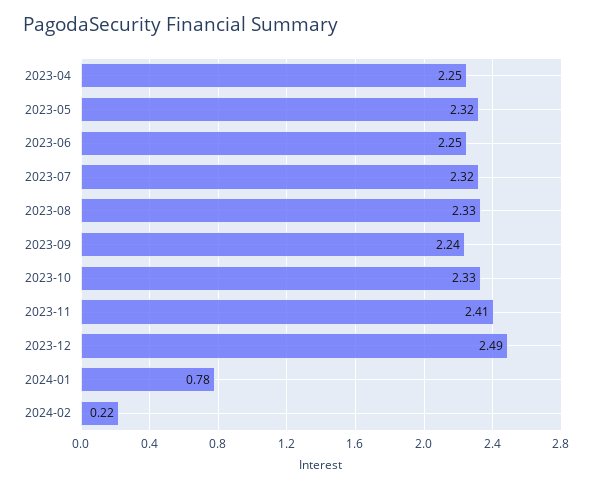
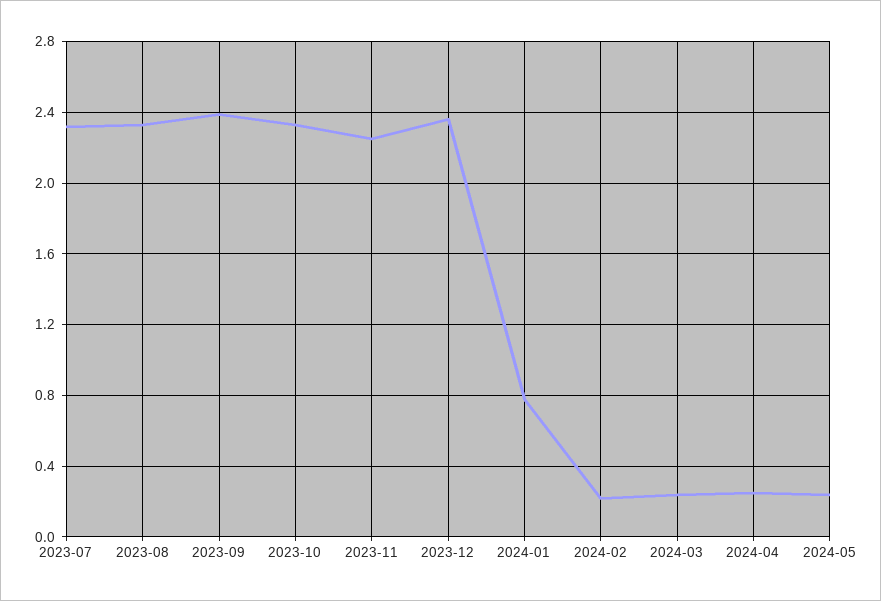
2023-04: 2.25 -> none
2023-05: 2.32 -> none
2023-06: 2.25 -> none
2023-09: 2.24 -> 2.4
2023-11: 2.41 -> 2.25
2023-12: 2.49 -> 2.35
2024-03: none -> 0.25
2024-04: none -> 0.25
2024-05: none -> 0.25

